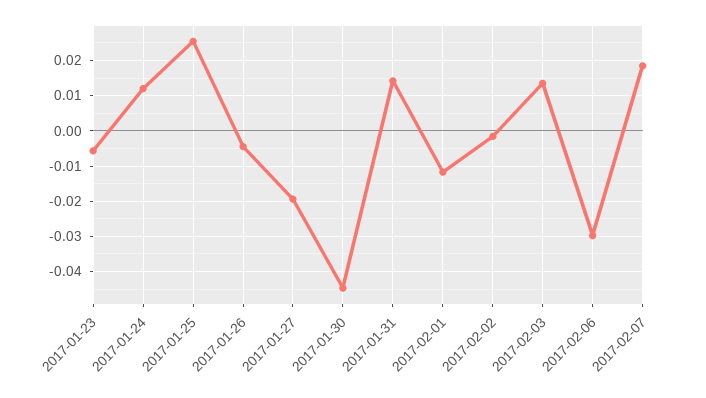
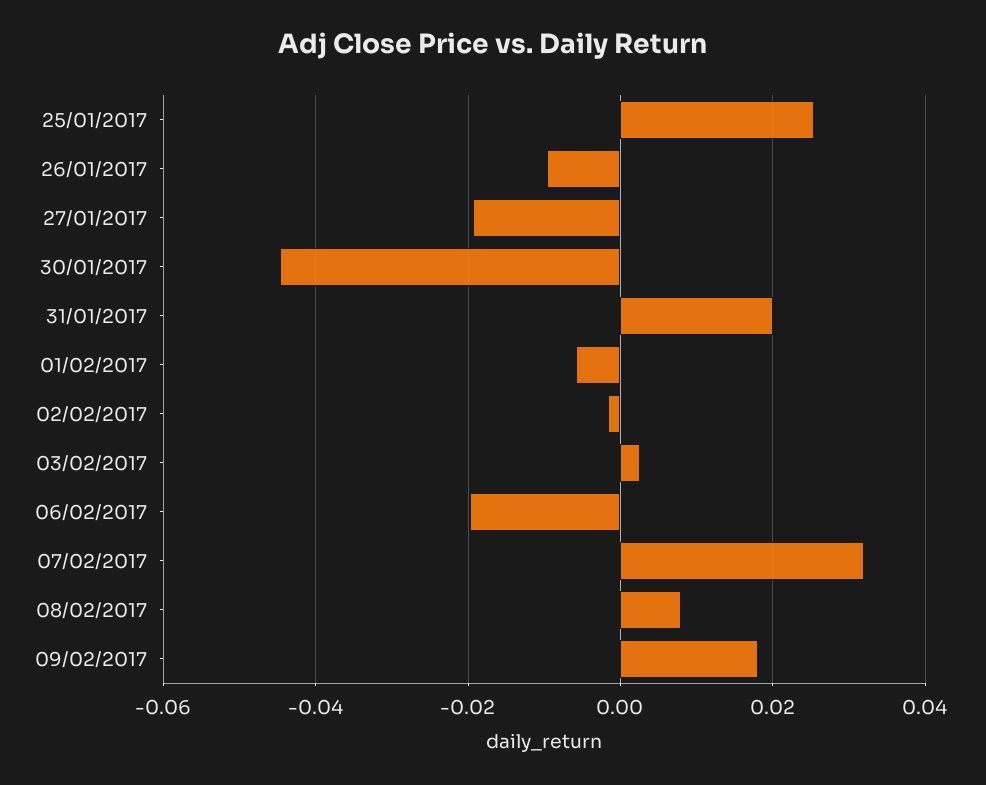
2017-01-23: -0.006 -> none
2017-01-24: 0.012 -> none
2017-01-26: -0.004 -> -0.01
2017-01-31: 0.014 -> 0.02
2017-02-01: -0.012 -> -0.006
2017-02-03: 0.014 -> 0.002
2017-02-06: -0.03 -> -0.02
2017-02-07: 0.018 -> 0.032
08/02/2017: none -> 0.008
09/02/2017: none -> 0.018

